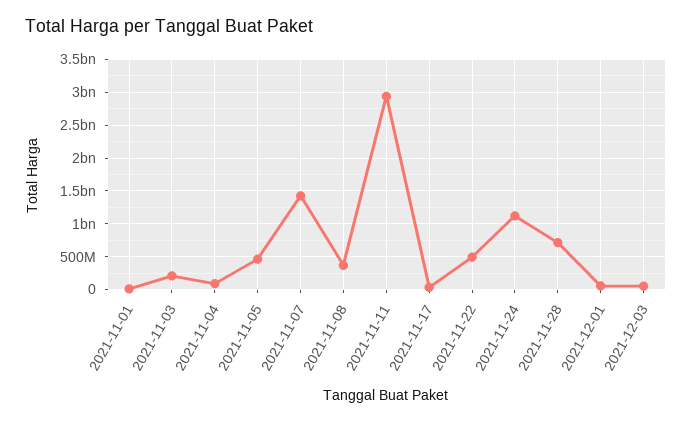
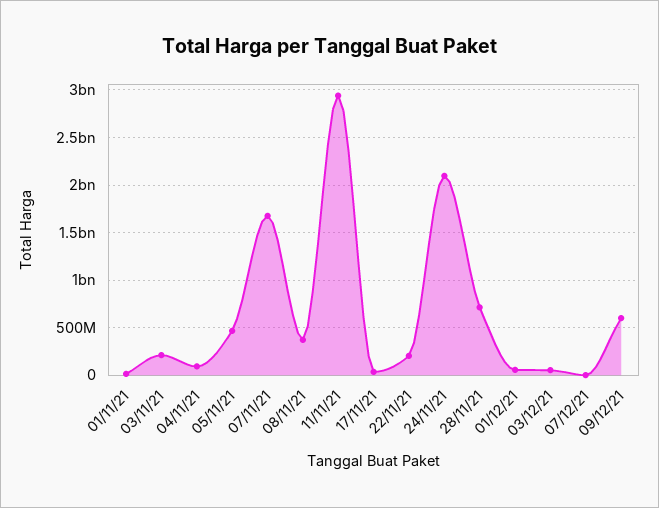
2021-11-07: 1400000000 -> 1700000000
2021-11-22: 500000000 -> 200000000
2021-11-24: 1100000000 -> 2100000000
07/12/21: none -> 0
09/12/21: none -> 600000000

